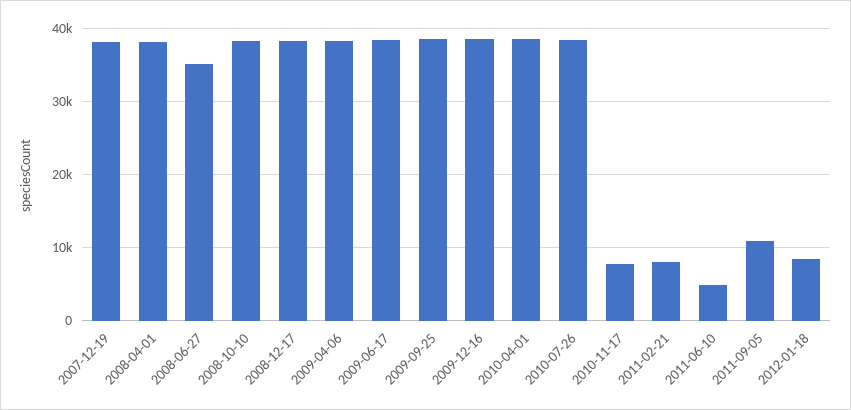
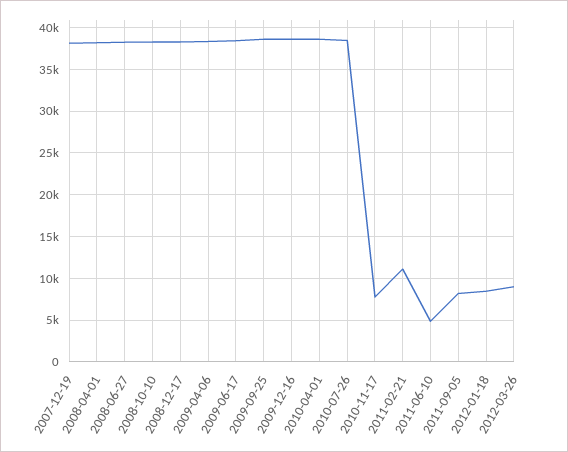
2008-06-27: 35000 -> 38000
2011-02-21: 8000 -> 11000
2011-09-05: 11000 -> 8000
2012-03-26: none -> 9000

